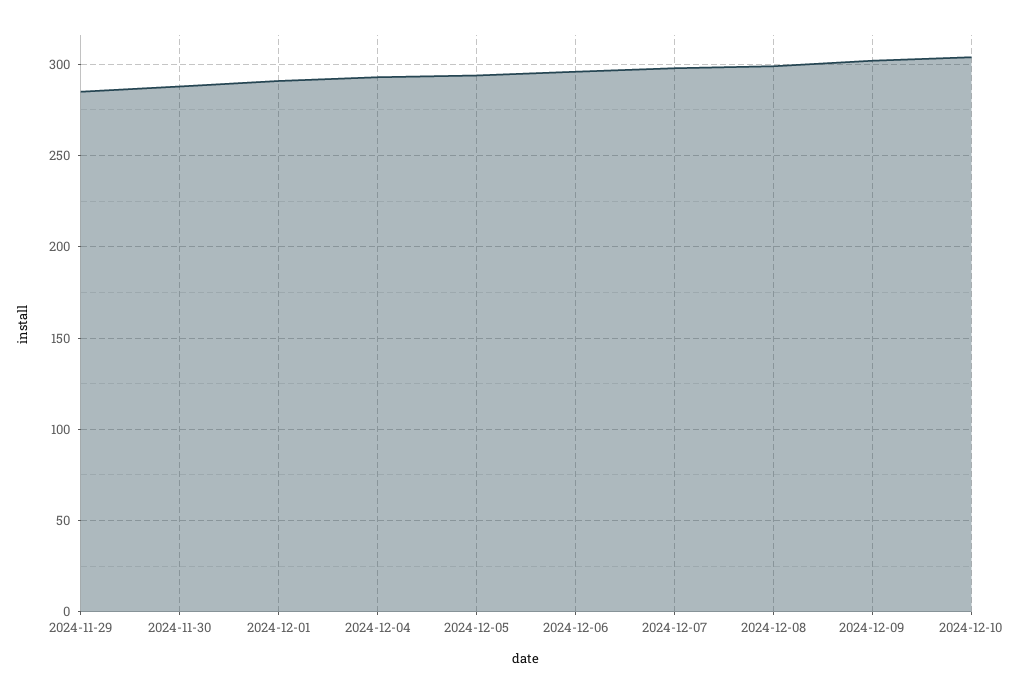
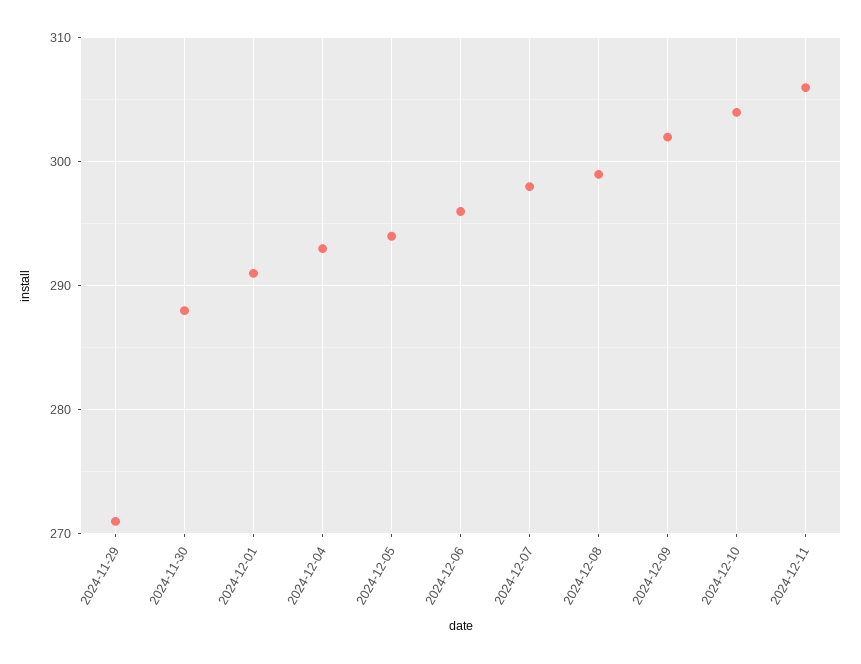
2024-11-29: 285 -> 271
2024-12-11: none -> 306

